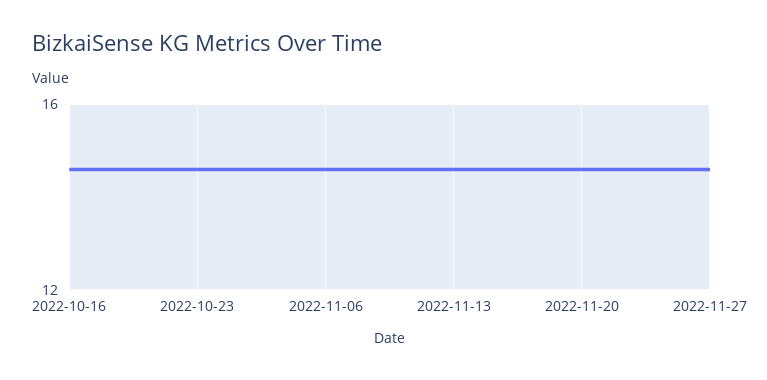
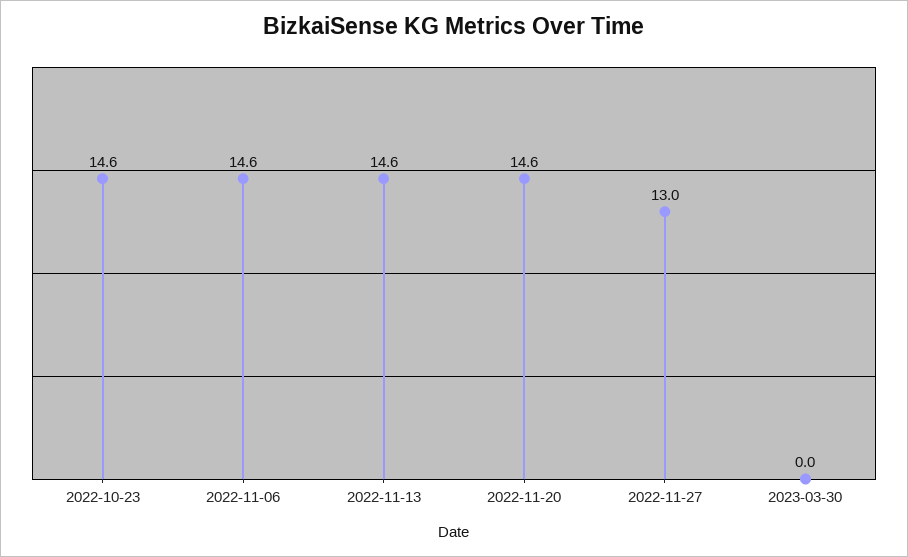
2022-10-16: 14.5 -> none
2022-11-27: 14.5 -> 13
2023-03-30: none -> 0

